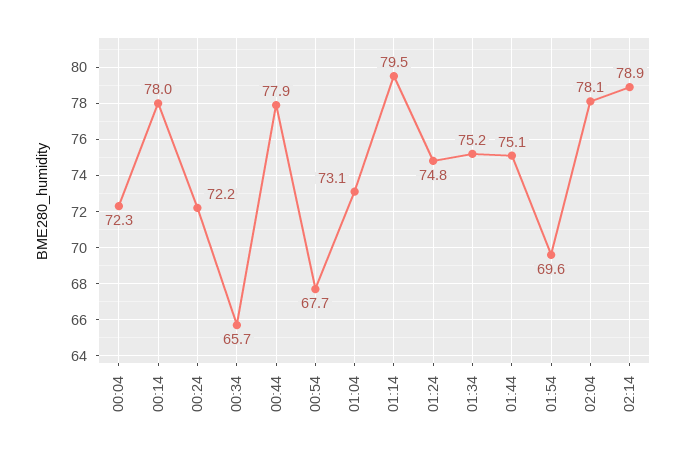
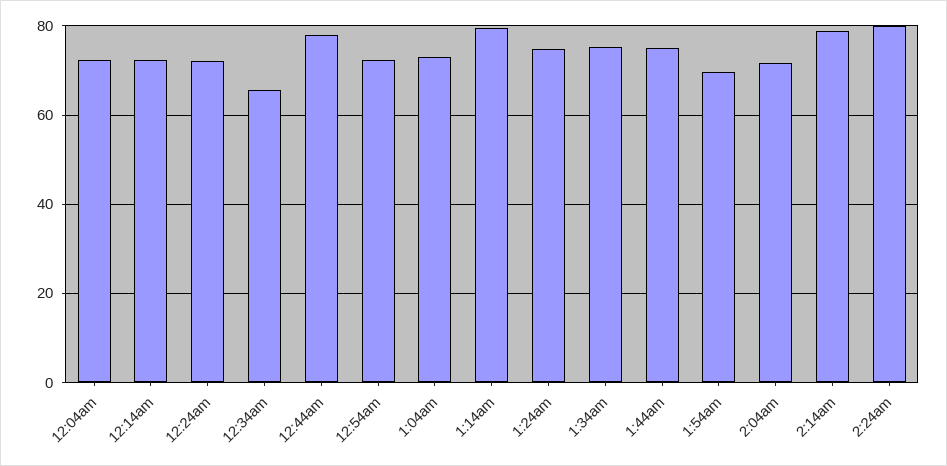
00:14: 78 -> 72
00:54: 67.7 -> 72
02:04: 78.1 -> 72
2:24am: none -> 80

